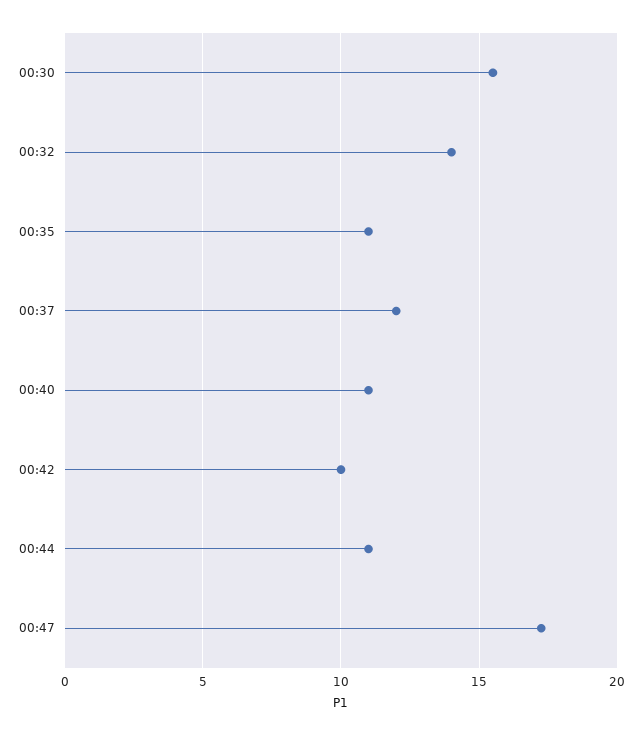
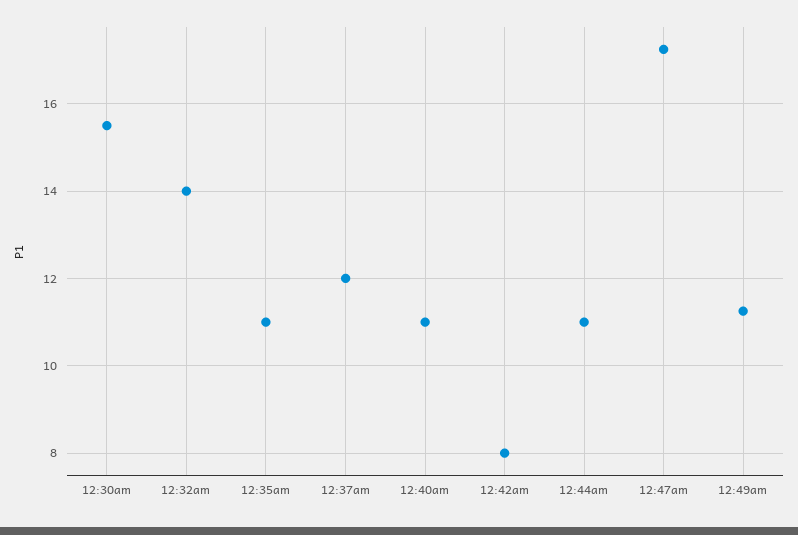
00:42: 10 -> 8
12:49am: none -> 11.2

